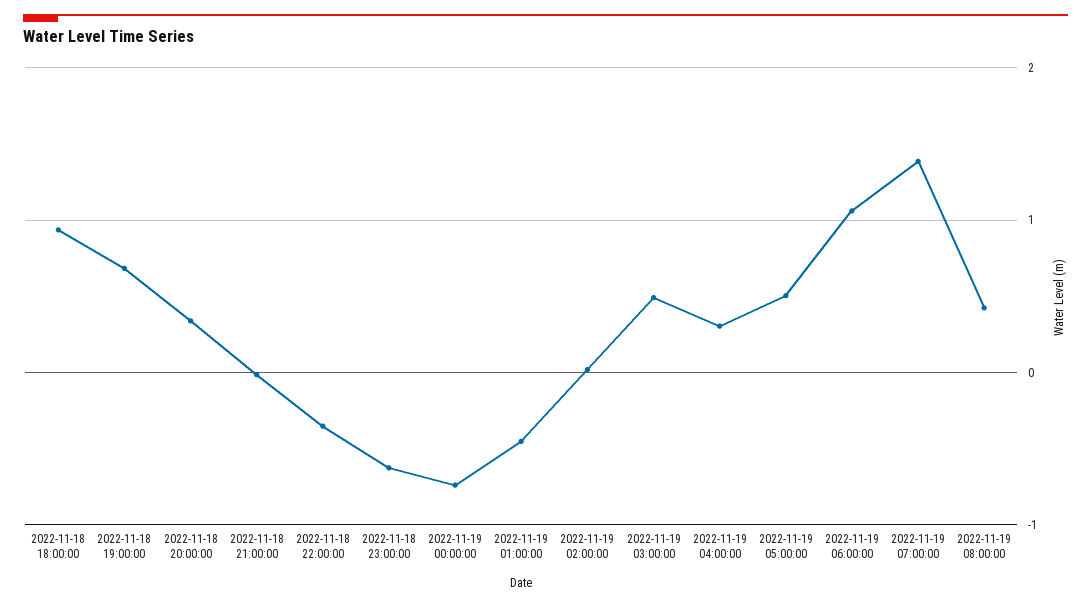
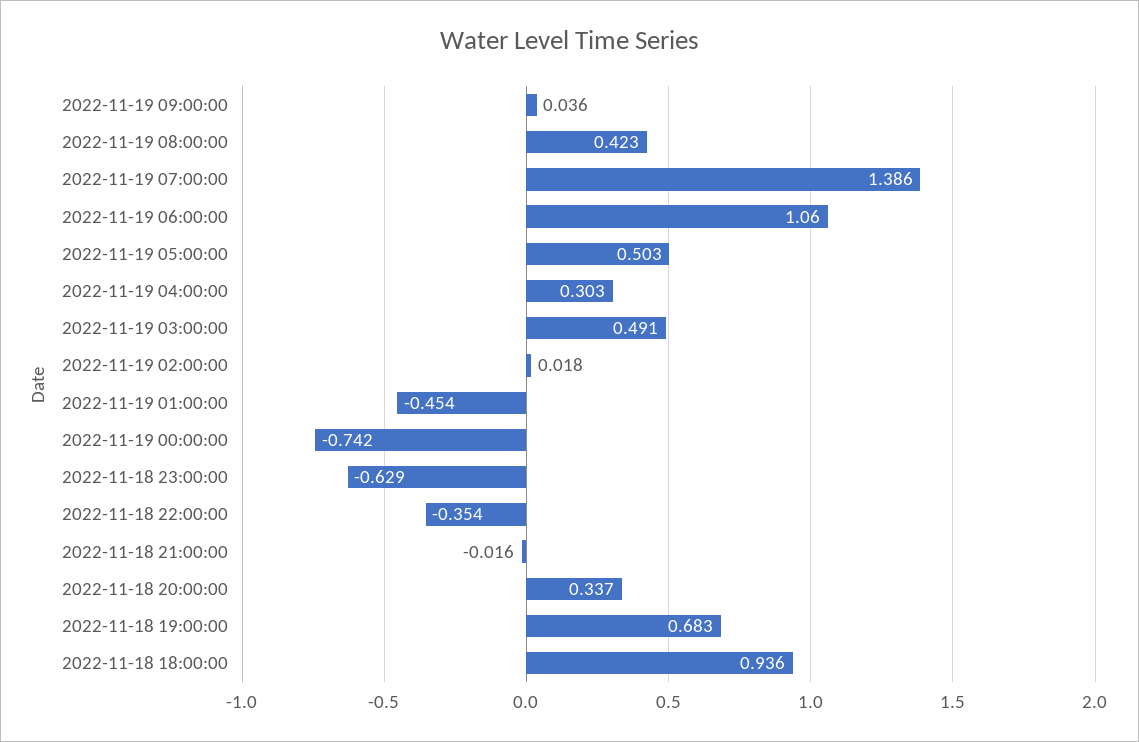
2022-11-19 09:00:00: none -> 0.036

